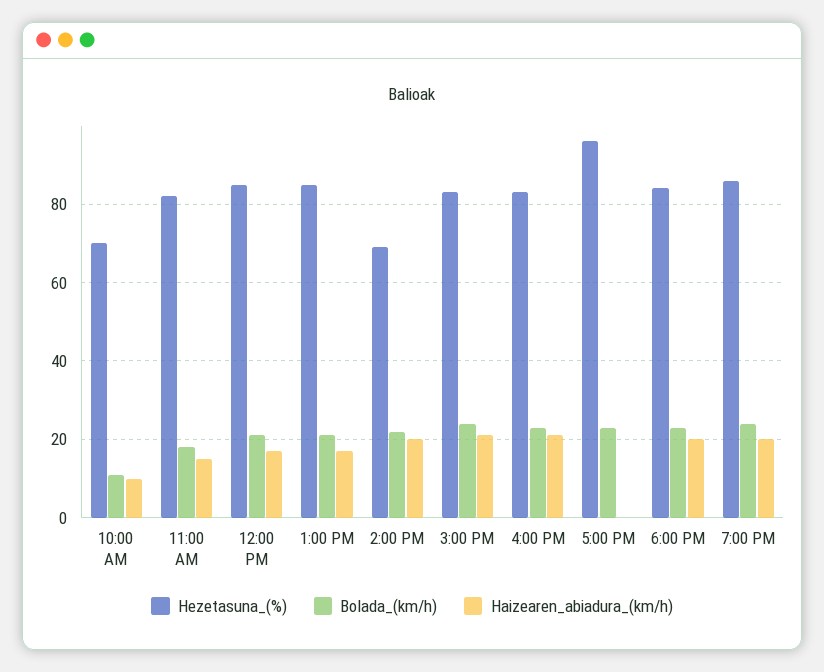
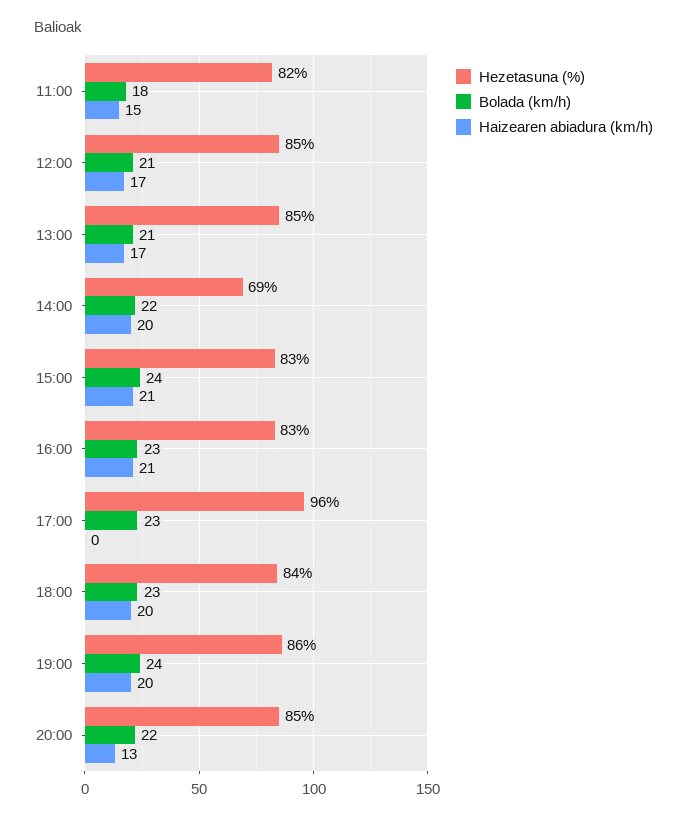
Hezetasuna_(%), 10:00 AM: 70 -> none
Bolada_(km/h), 10:00 AM: 10 -> none
Haizearen_abiadura_(km/h), 10:00 AM: 10 -> none
Hezetasuna_(%), 20:00: none -> 85
Bolada_(km/h), 20:00: none -> 22
Haizearen_abiadura_(km/h), 20:00: none -> 13

